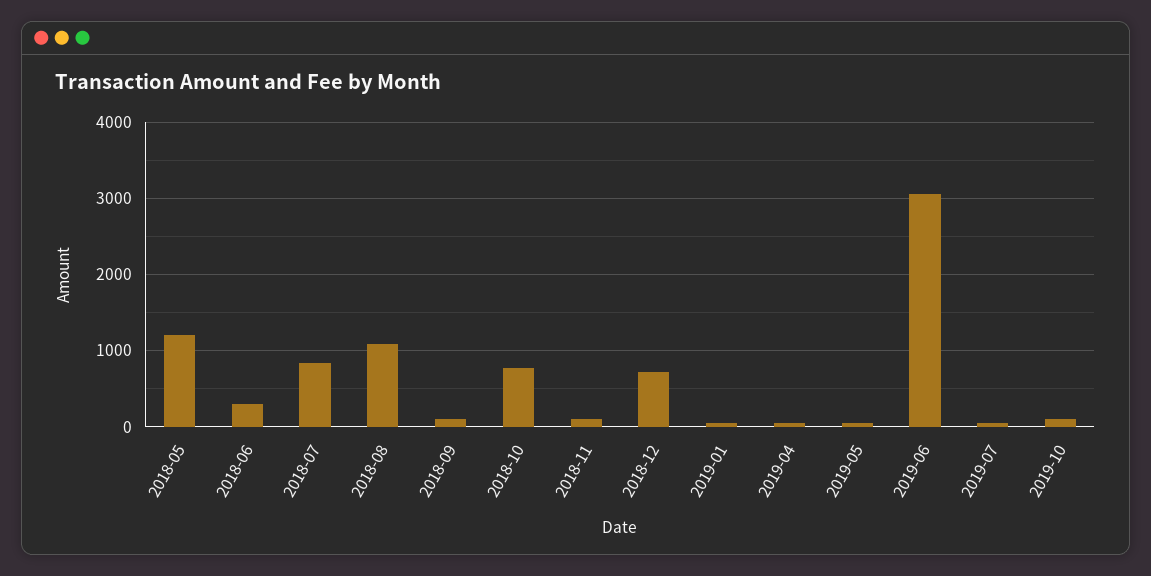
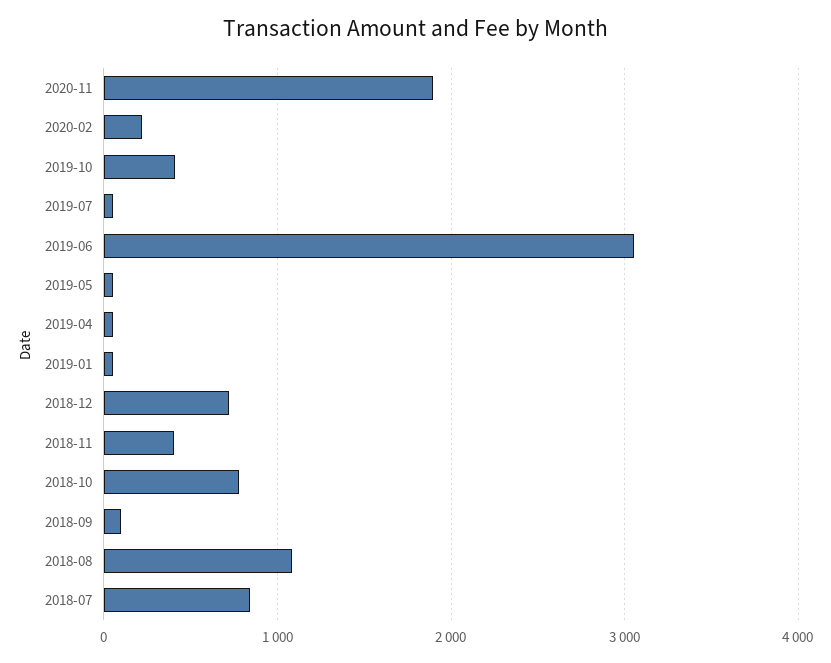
2018-05: 1200 -> none
2018-06: 300 -> none
2018-11: 100 -> 400
2019-10: 100 -> 400
2020-11: none -> 1900
2020-02: none -> 200

